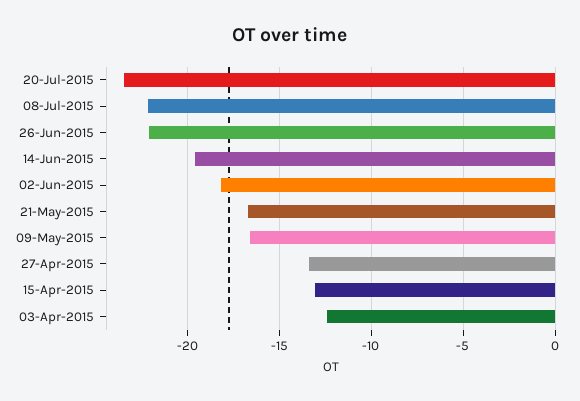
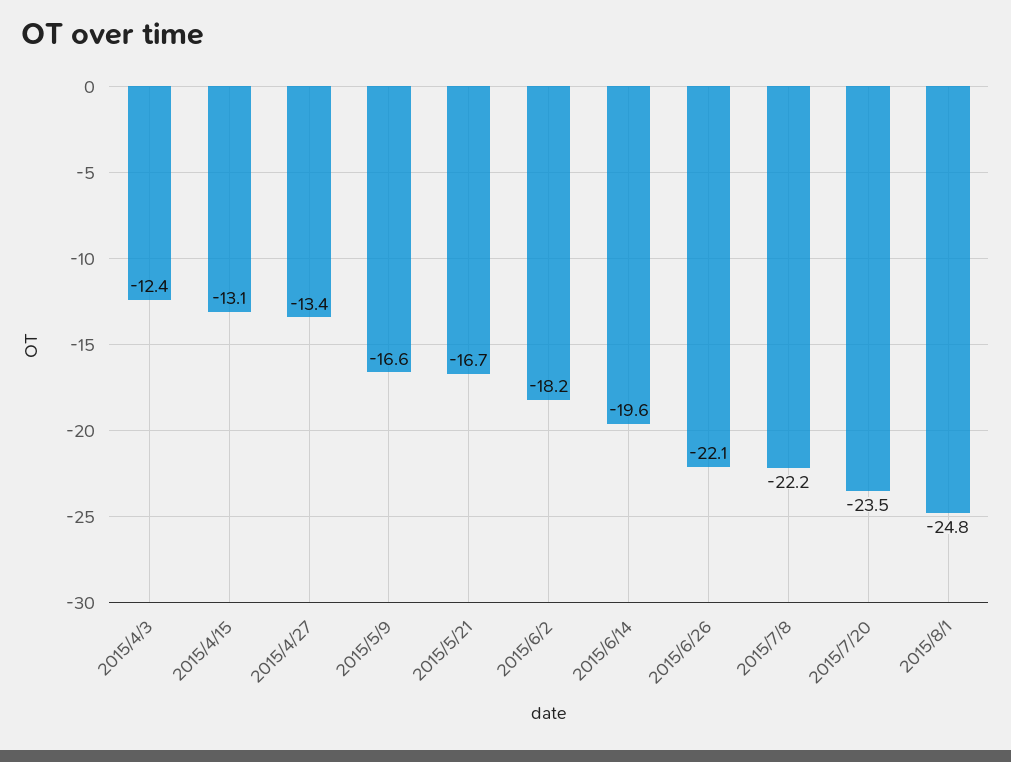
2015/8/1: none -> -24.8

